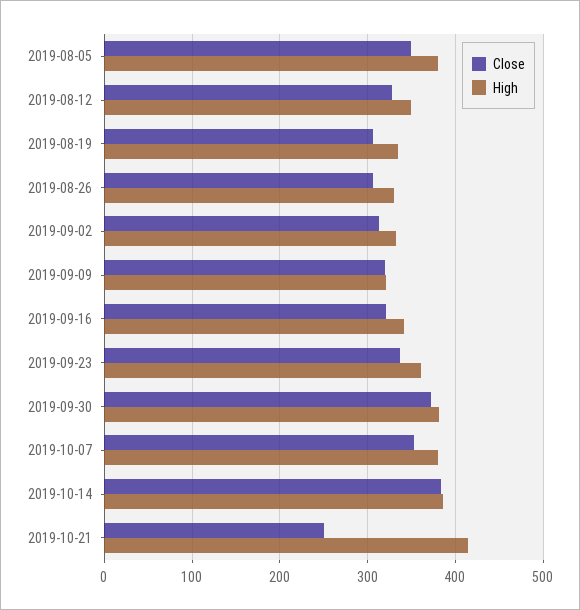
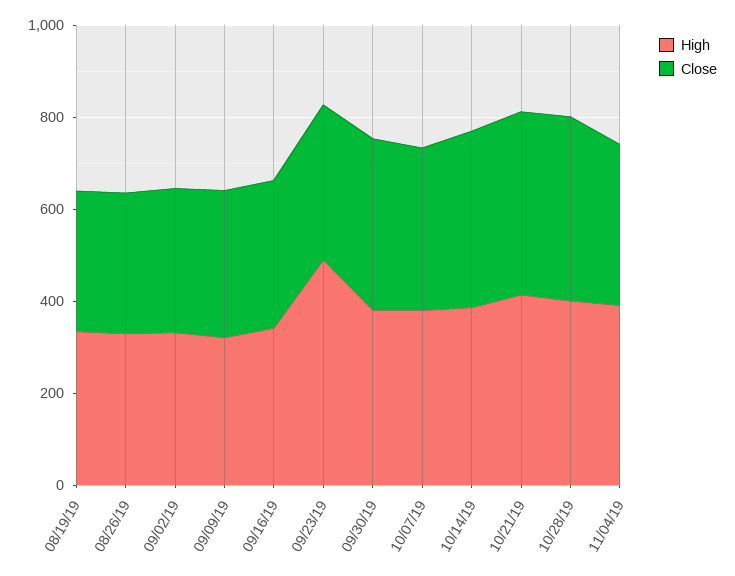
Close, 2019-08-05: 350 -> none
High, 2019-08-05: 380 -> none
Close, 2019-08-12: 330 -> none
High, 2019-08-12: 350 -> none
High, 2019-09-23: 360 -> 500
Close, 2019-10-21: 250 -> 400
High, 10/28/19: none -> 400
Close, 10/28/19: none -> 400
High, 11/04/19: none -> 400
Close, 11/04/19: none -> 350

